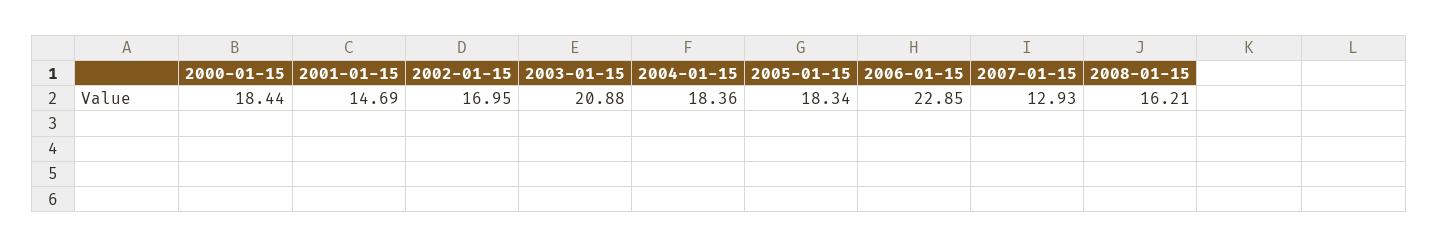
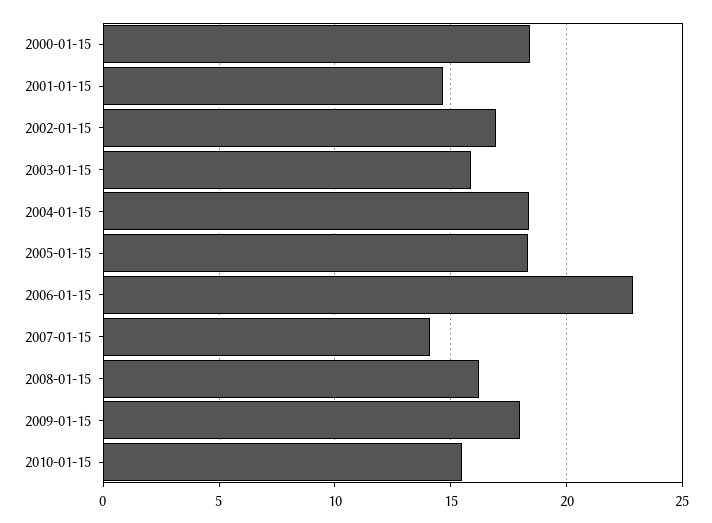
2003-01-15: 20.88 -> 16
2007-01-15: 12.93 -> 14
2009-01-15: none -> 18
2010-01-15: none -> 15.5

